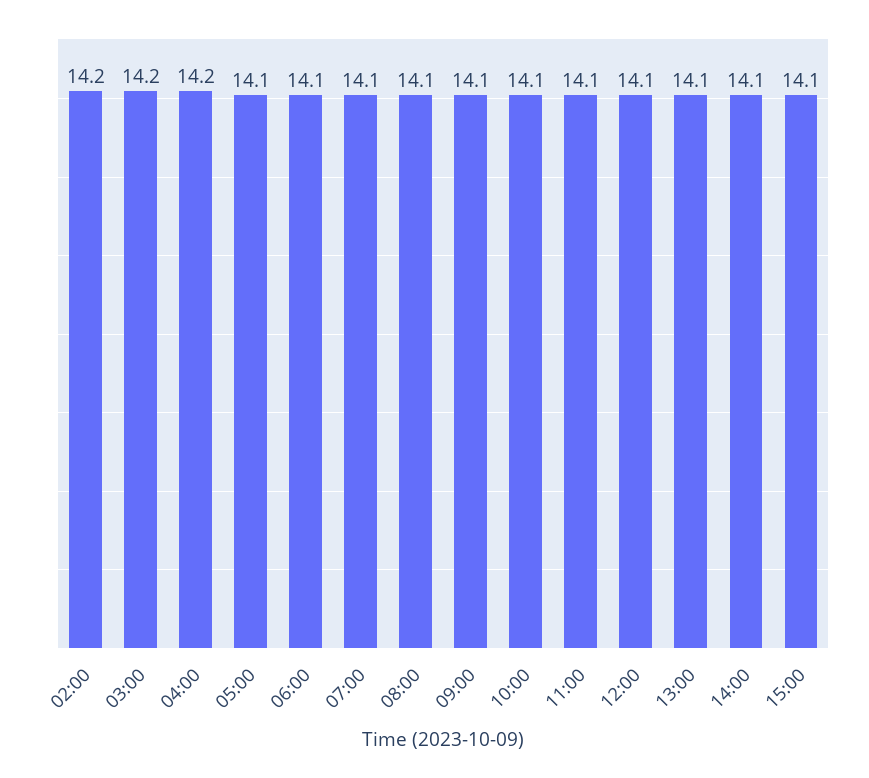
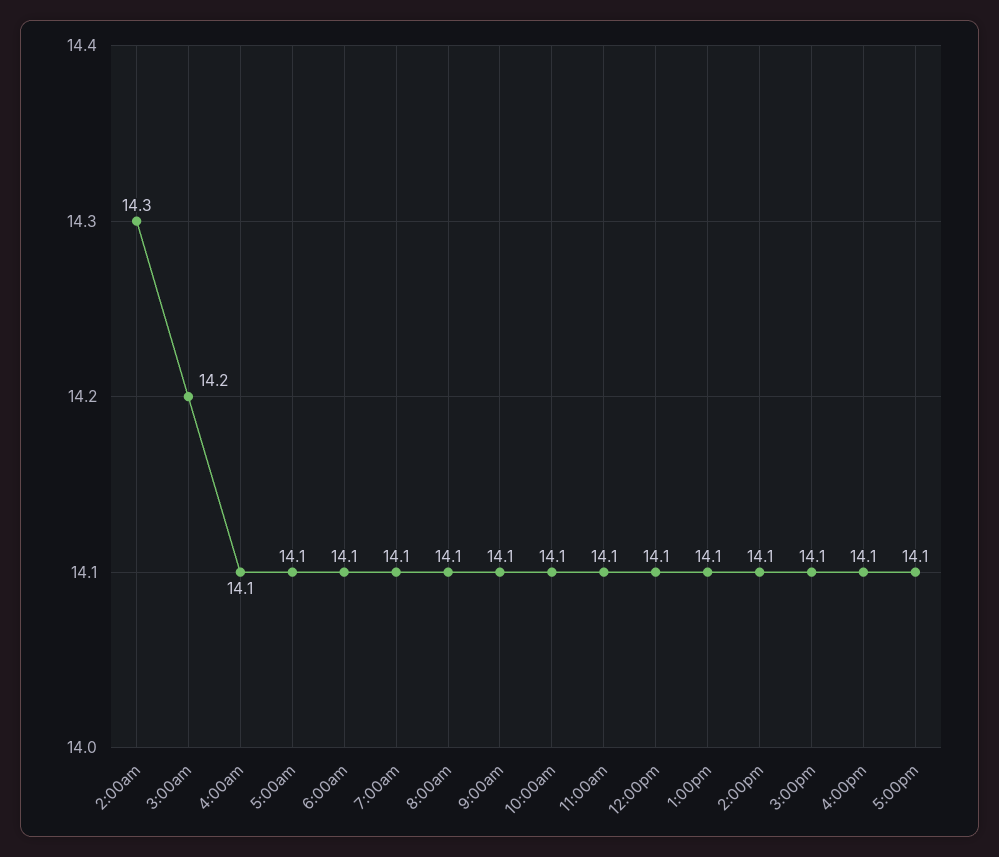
02:00: 14.2 -> 14.3
04:00: 14.2 -> 14.1
4:00pm: none -> 14.1
5:00pm: none -> 14.1

